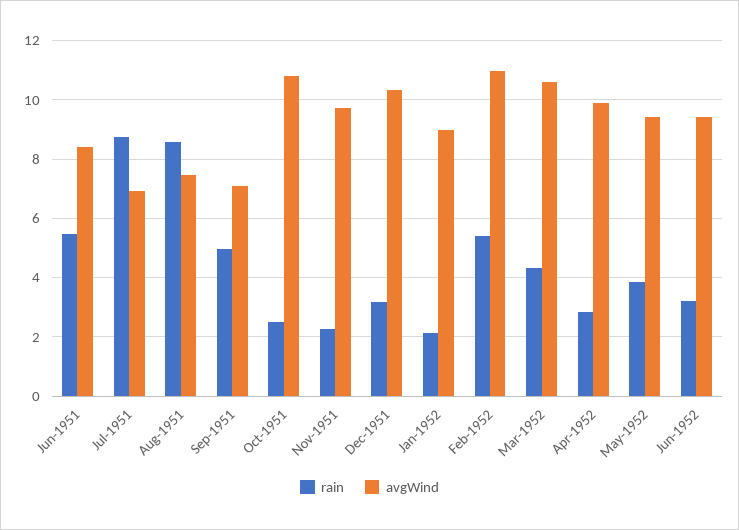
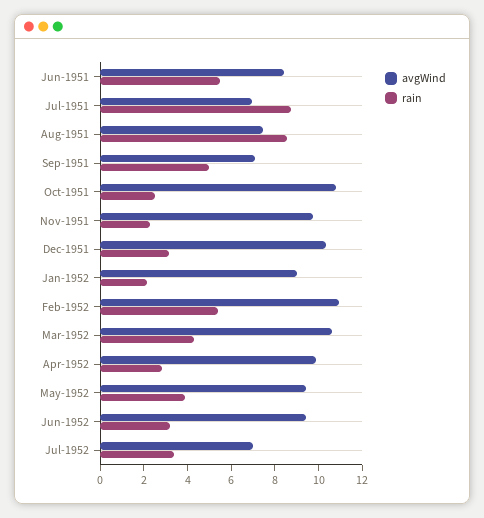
avgWind, Jul-1952: none -> 7
rain, Jul-1952: none -> 3.5

